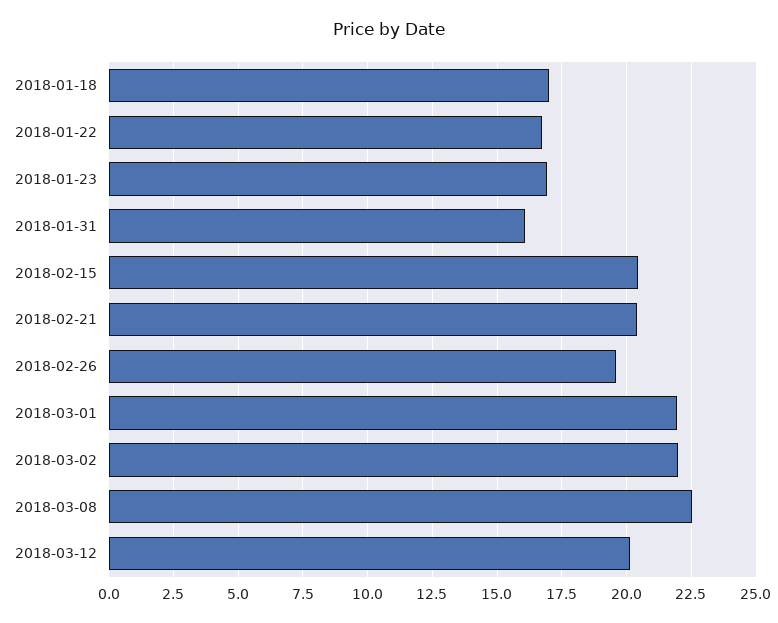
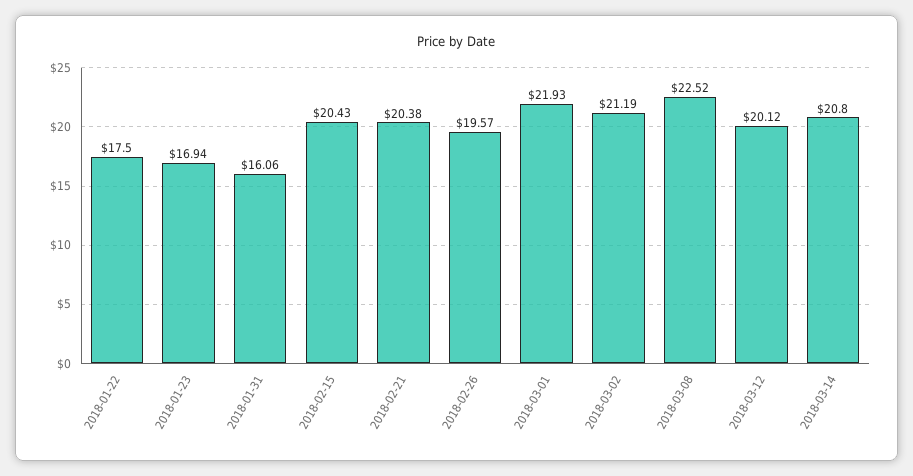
2018-01-18: 17 -> none
2018-01-22: 16.75 -> 17.5
2018-03-02: 22 -> 21.19
2018-03-14: none -> 20.8

